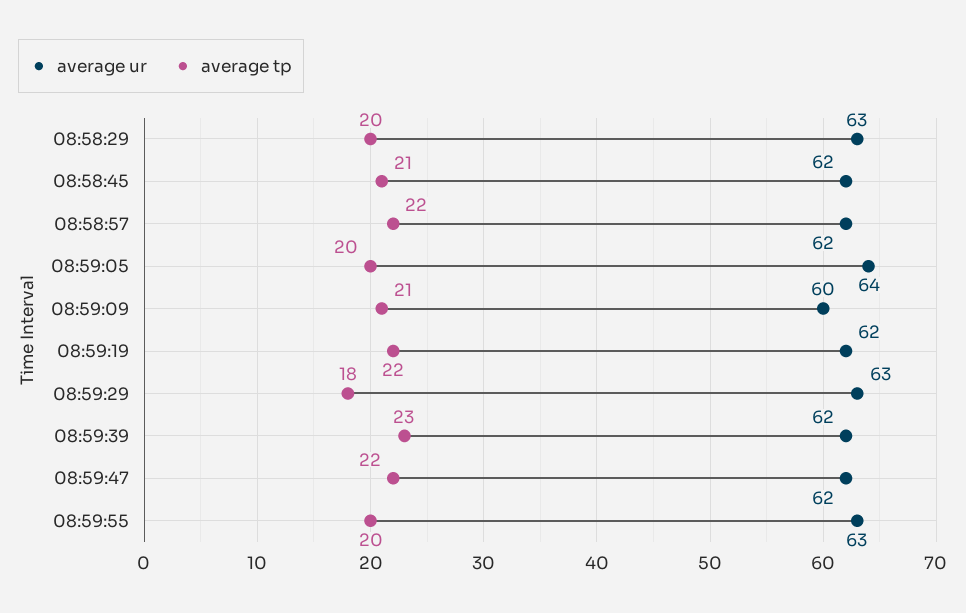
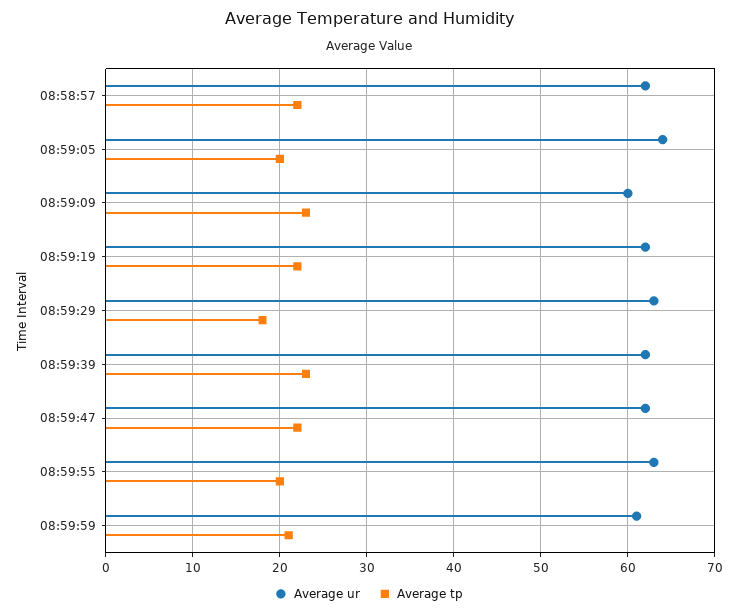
average ur, 08:58:29: 63 -> none
average tp, 08:58:29: 20 -> none
average ur, 08:58:45: 62 -> none
average tp, 08:58:45: 21 -> none
average tp, 08:59:09: 21 -> 23
average ur, 08:59:59: none -> 61
average tp, 08:59:59: none -> 21

